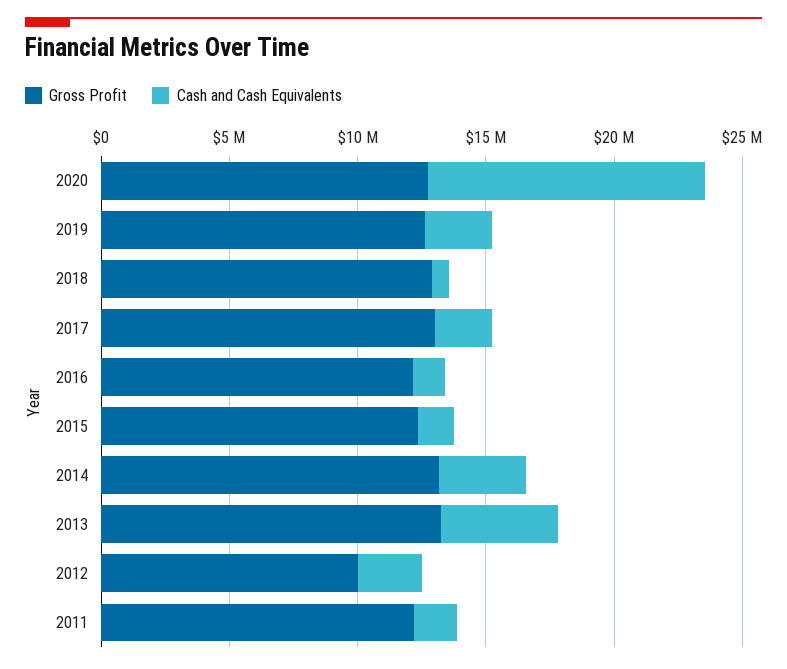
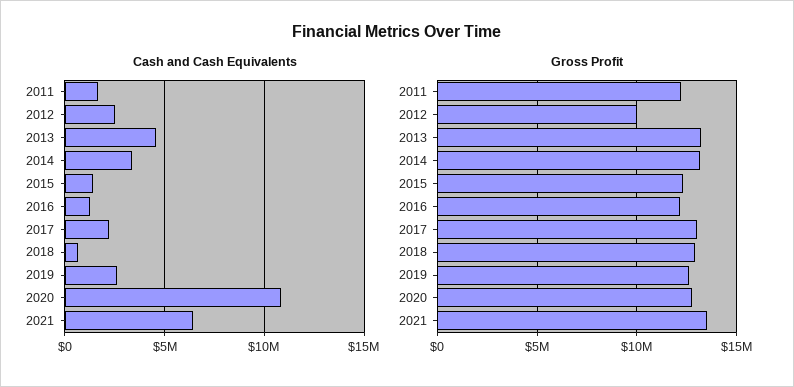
Cash and Cash Equivalents, 2021: none -> 6500000
Gross Profit, 2021: none -> 13500000

